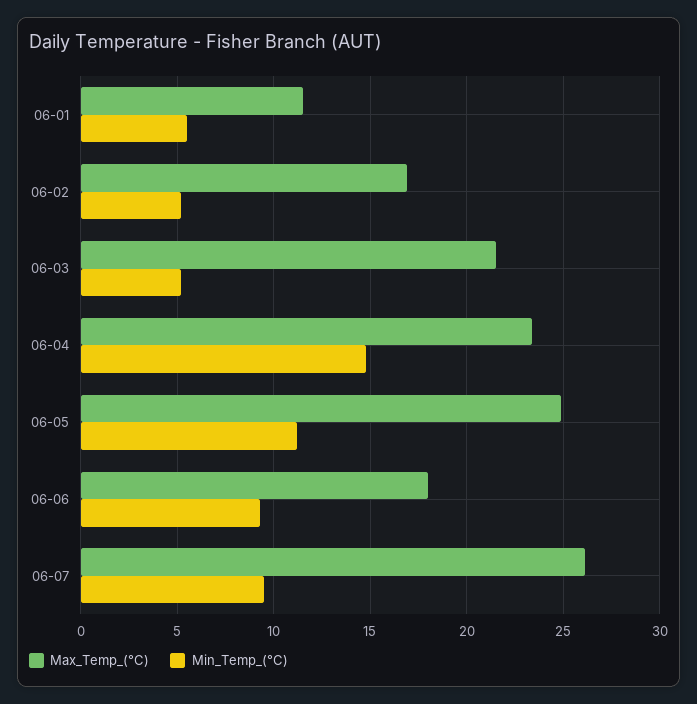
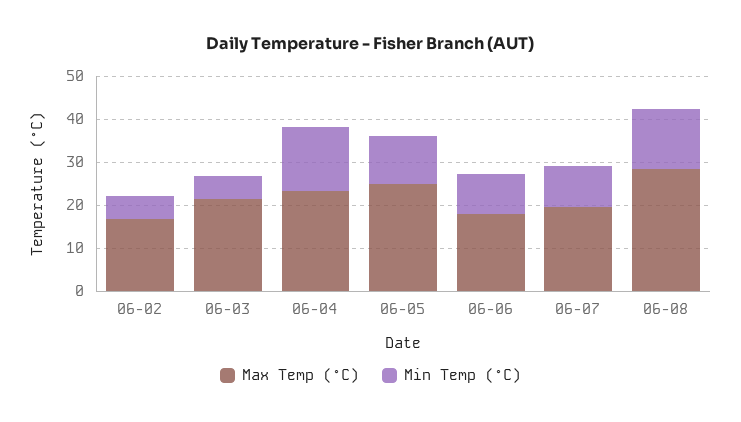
Max_Temp_(°C), 06-01: 11.5 -> none
Min_Temp_(°C), 06-01: 5.5 -> none
Max_Temp_(°C), 06-07: 26 -> 20
Max_Temp_(°C), 06-08: none -> 28
Min_Temp_(°C), 06-08: none -> 14

